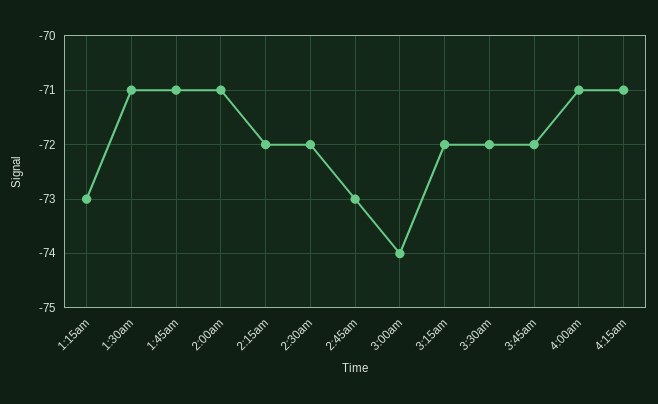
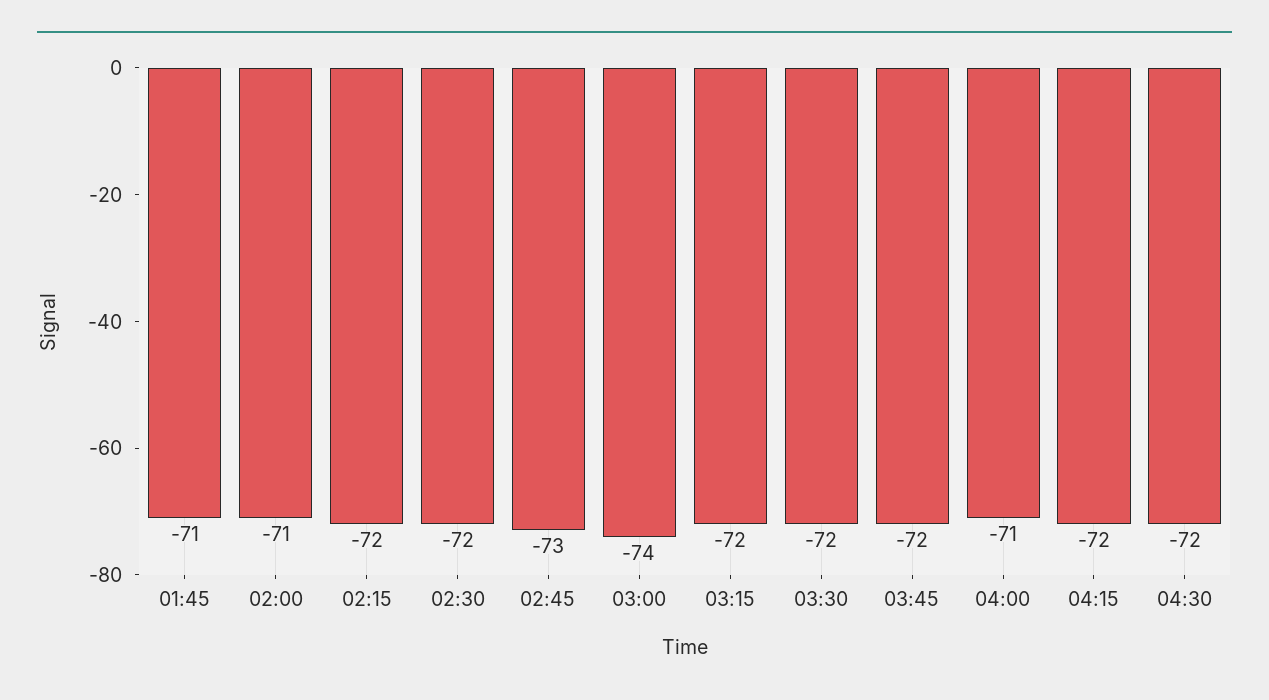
1:15am: -73 -> none
1:30am: -71 -> none
4:15am: -71 -> -72
04:30: none -> -72

